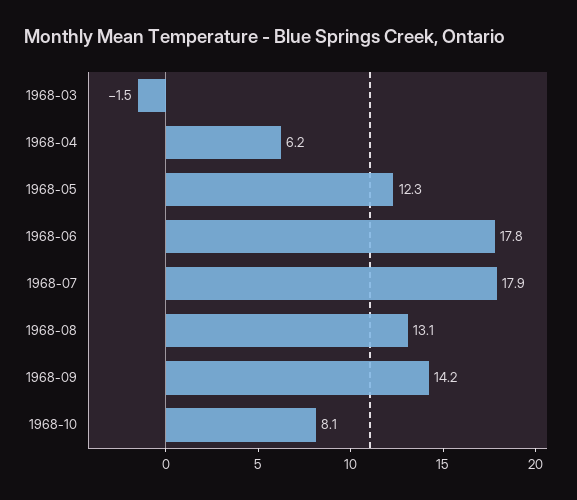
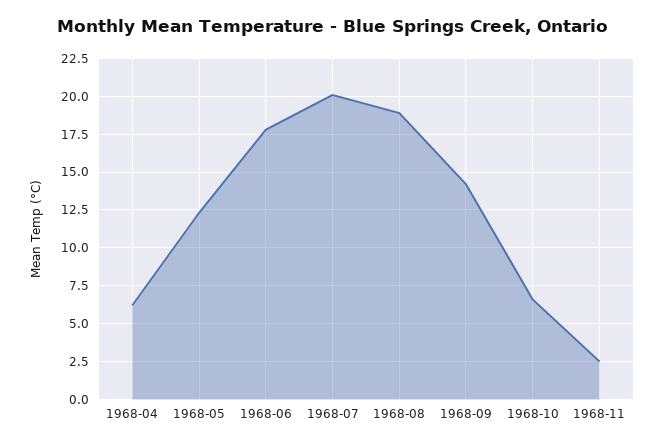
1968-03: -1.5 -> none
1968-07: 17.9 -> 20
1968-08: 13.1 -> 19
1968-10: 8.1 -> 6.5
1968-11: none -> 2.5

